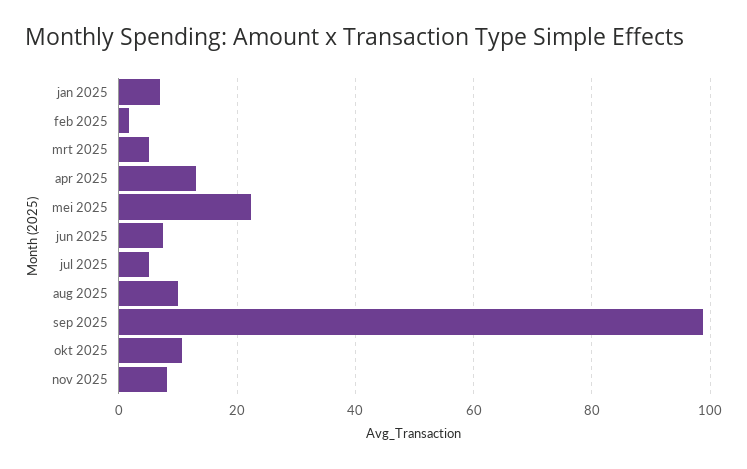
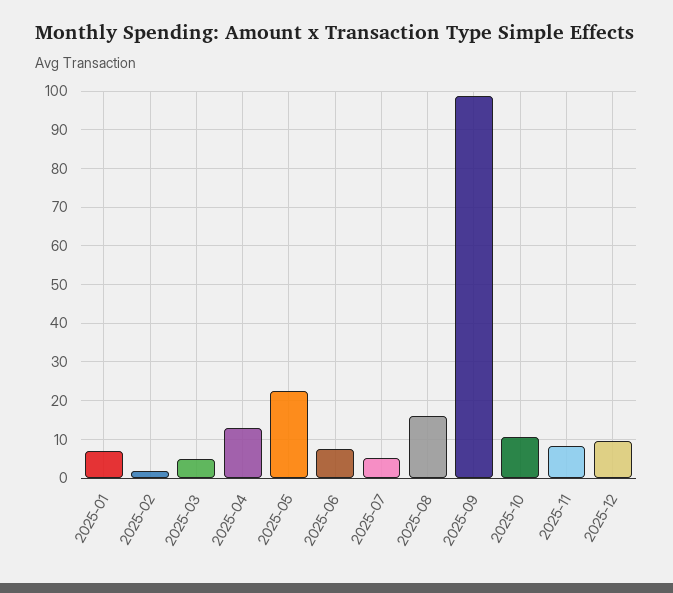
aug 2025: 10 -> 16
2025-12: none -> 10

